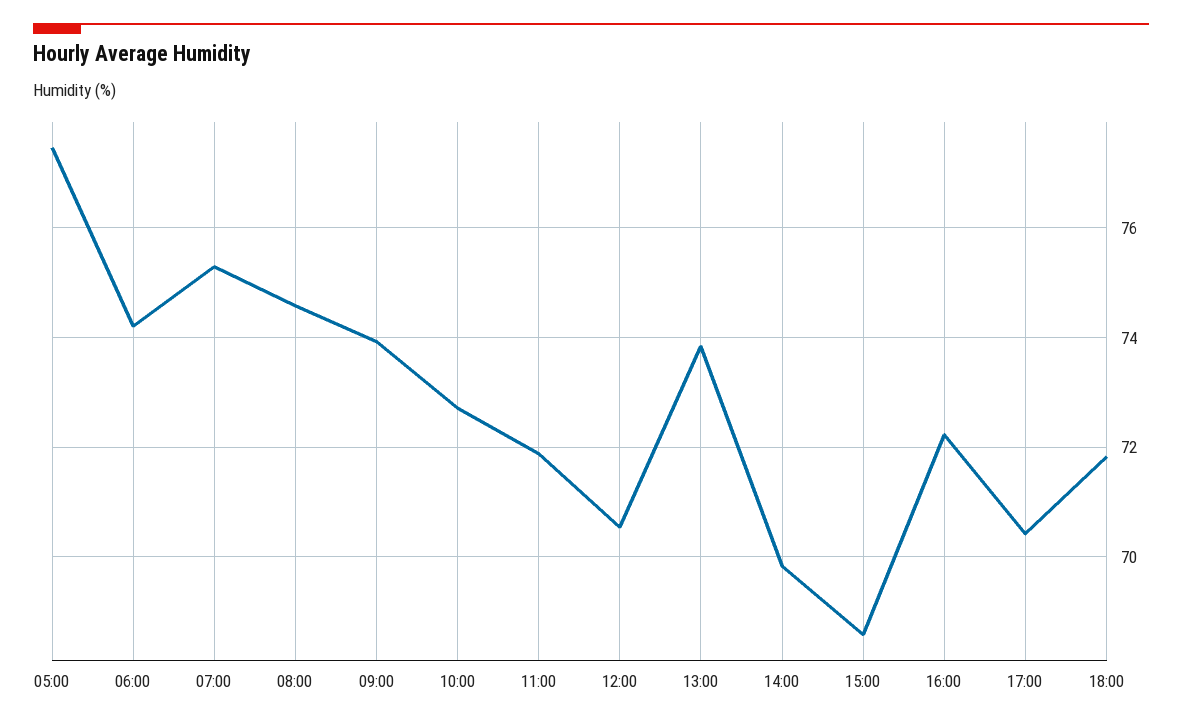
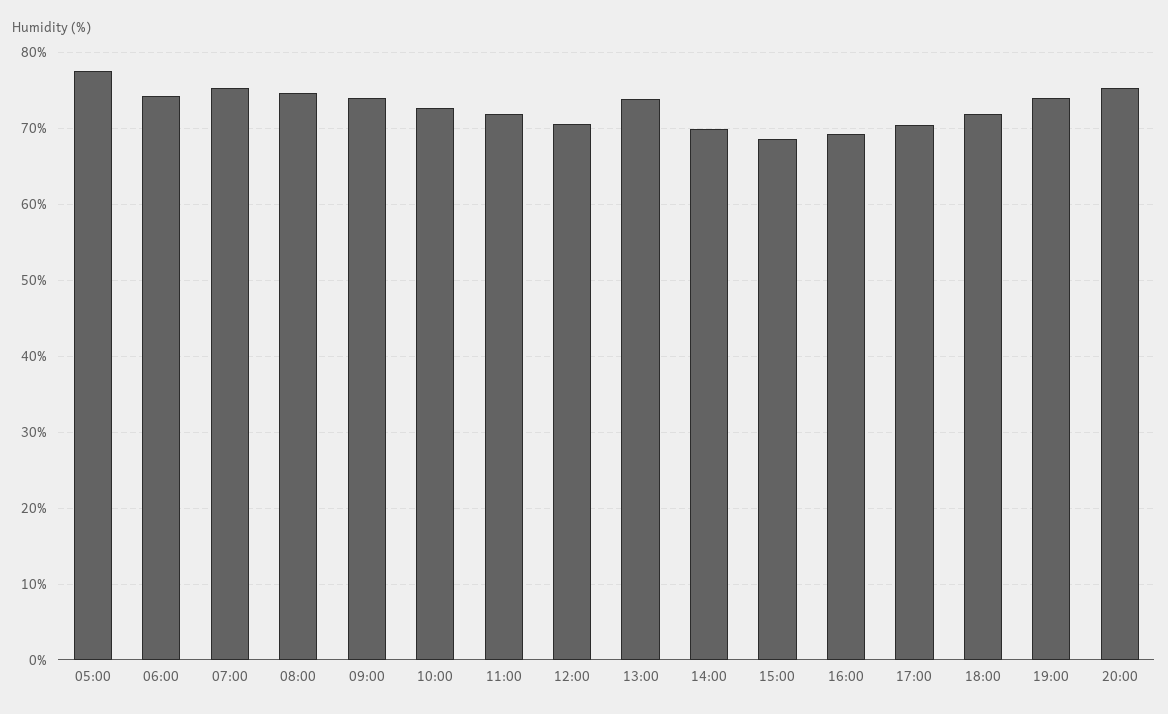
16:00: 72.2 -> 69
19:00: none -> 74
20:00: none -> 75

